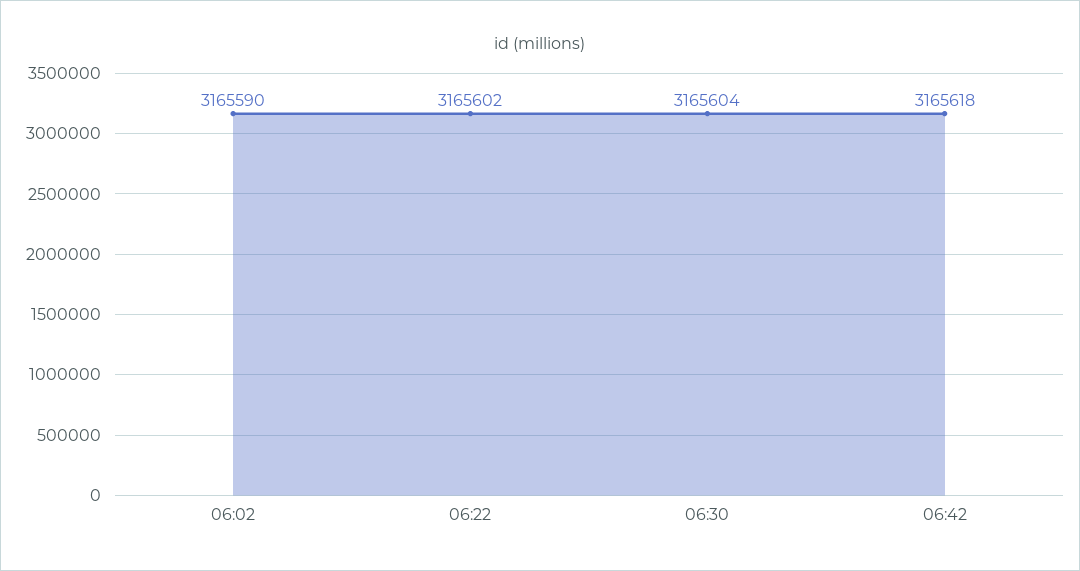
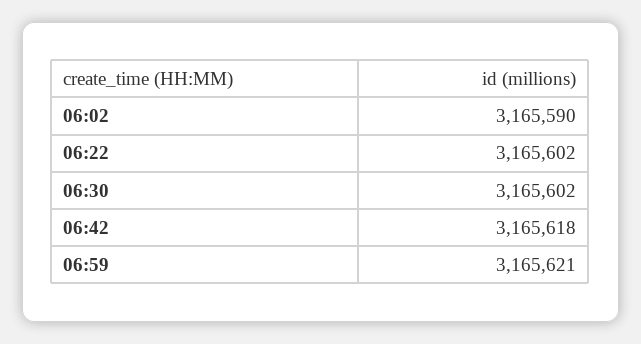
06:30: 3165604 -> 3165602
06:59: none -> 3165621

